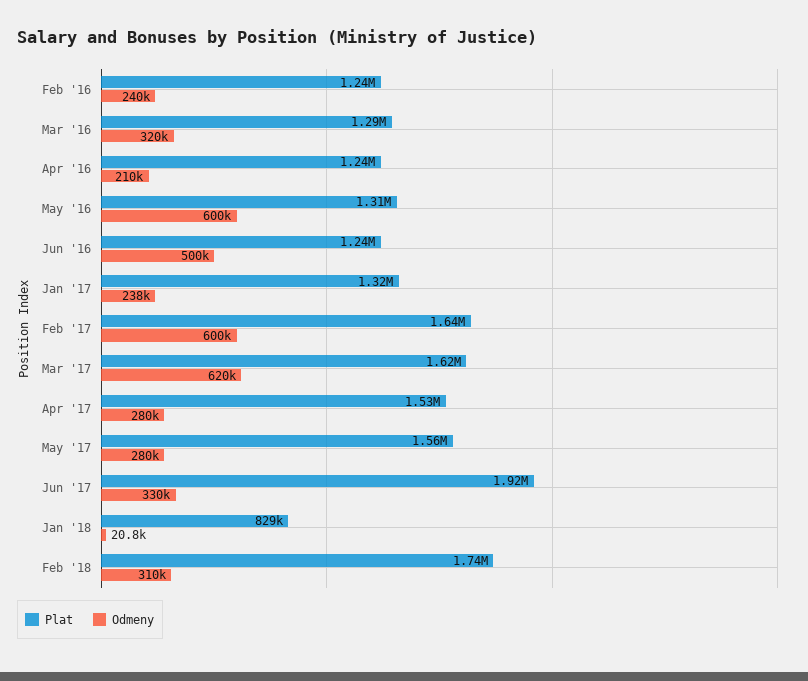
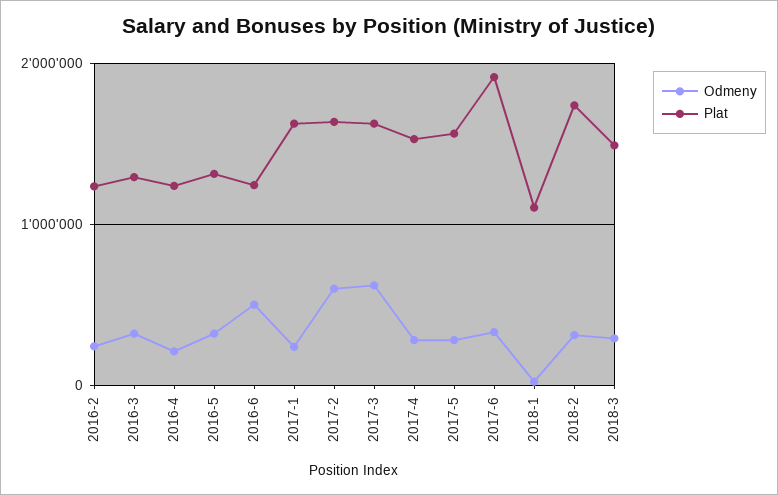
Odmeny, May '16: 600000 -> 300000
Plat, Jan '17: 1320000 -> 1600000
Plat, Jan '18: 829000 -> 1100000
Odmeny, 2018-3: none -> 300000
Plat, 2018-3: none -> 1500000

